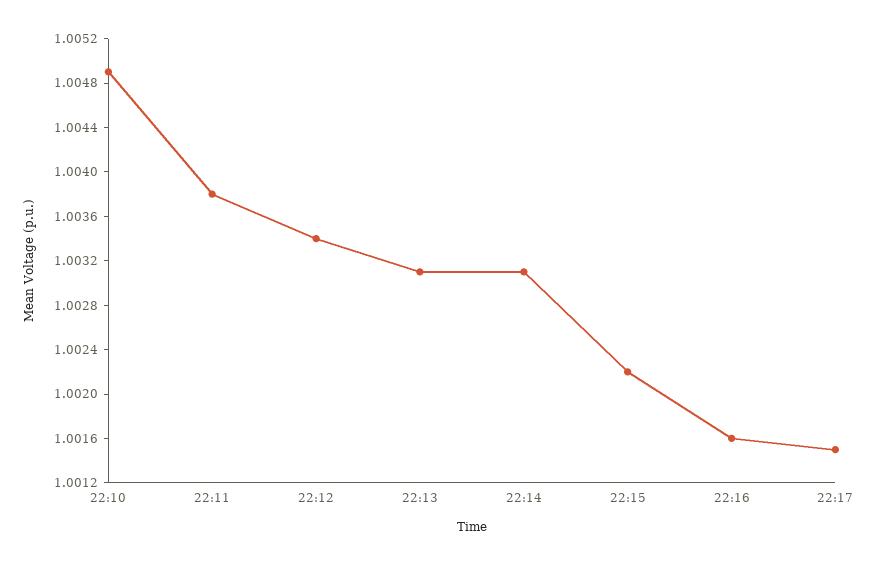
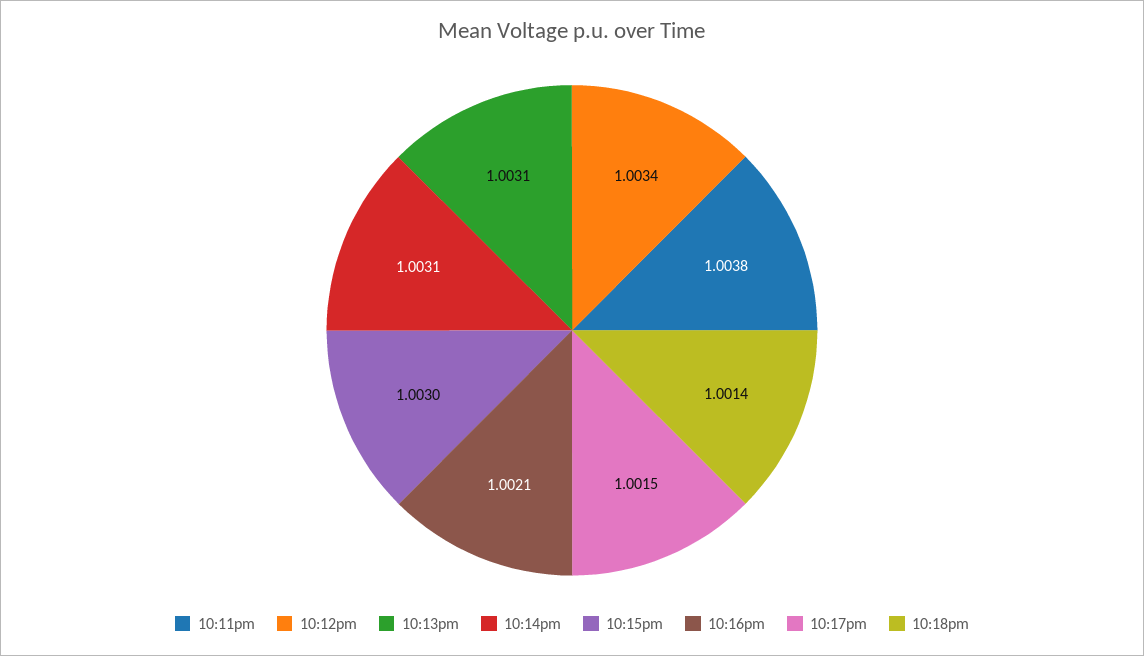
22:10: 1.0049 -> none
22:15: 1.0022 -> 1.003
22:16: 1.0016 -> 1.0021
10:18pm: none -> 1.0014

